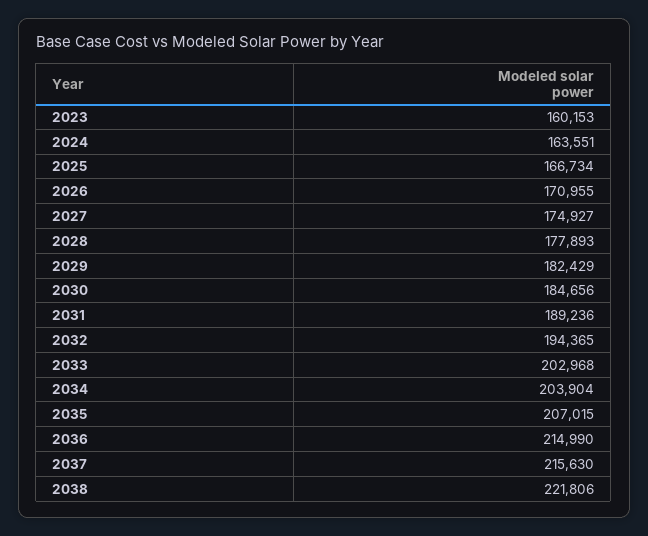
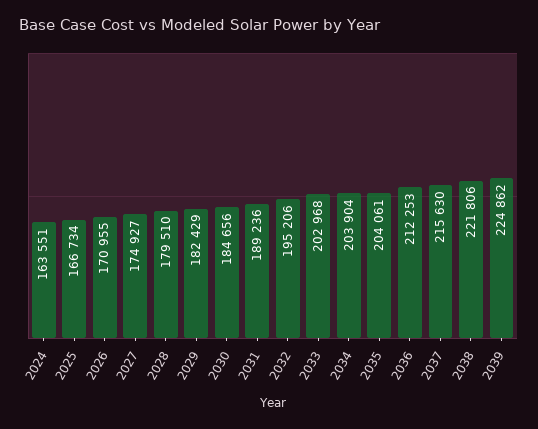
2023: 160153 -> none
2028: 177893 -> 179510
2032: 194365 -> 195206
2035: 207015 -> 204061
2036: 214990 -> 212253
2039: none -> 224862

